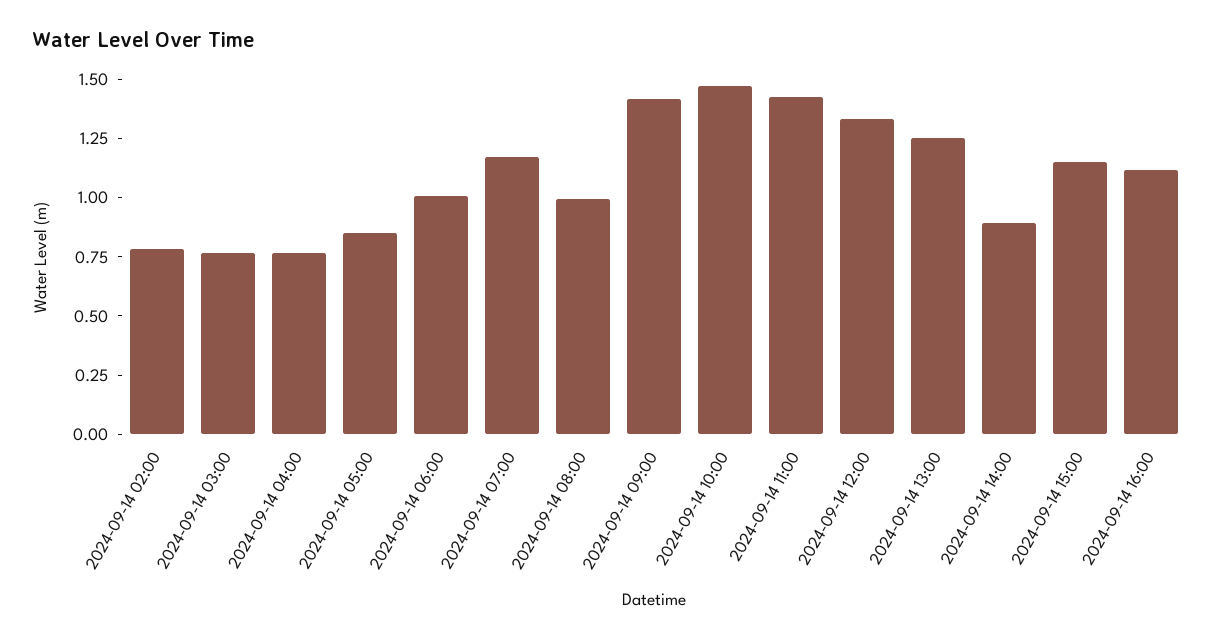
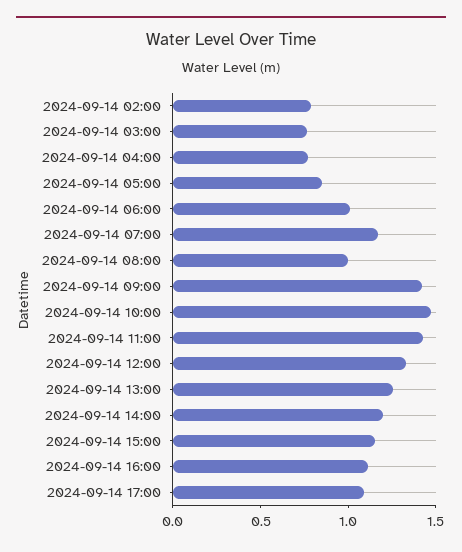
2024-09-14 14:00: 0.9 -> 1.2
2024-09-14 17:00: none -> 1.1

